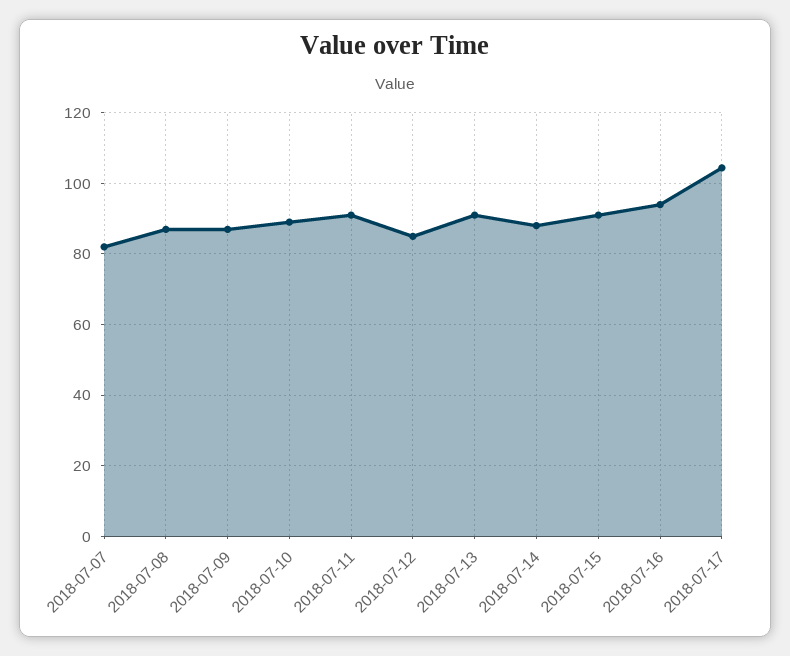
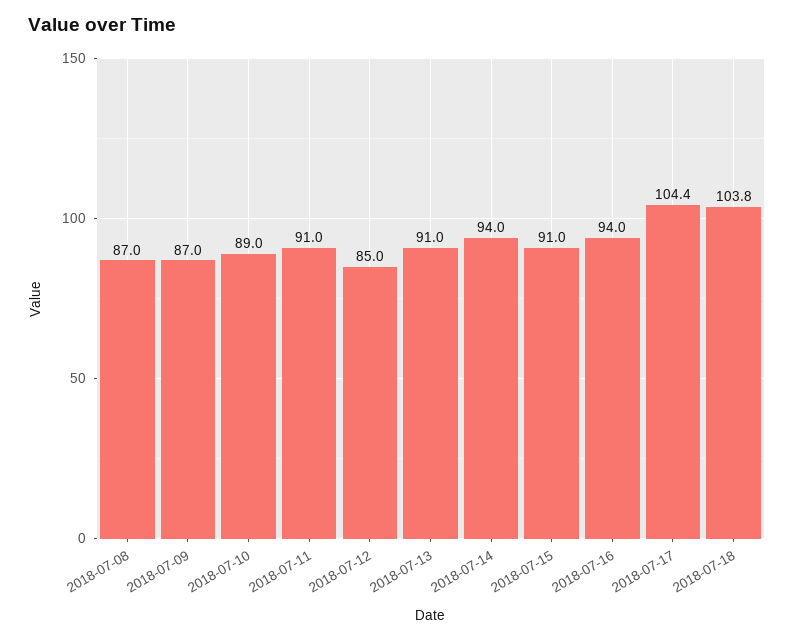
2018-07-07: 82 -> none
2018-07-14: 88 -> 94
2018-07-18: none -> 103.8

